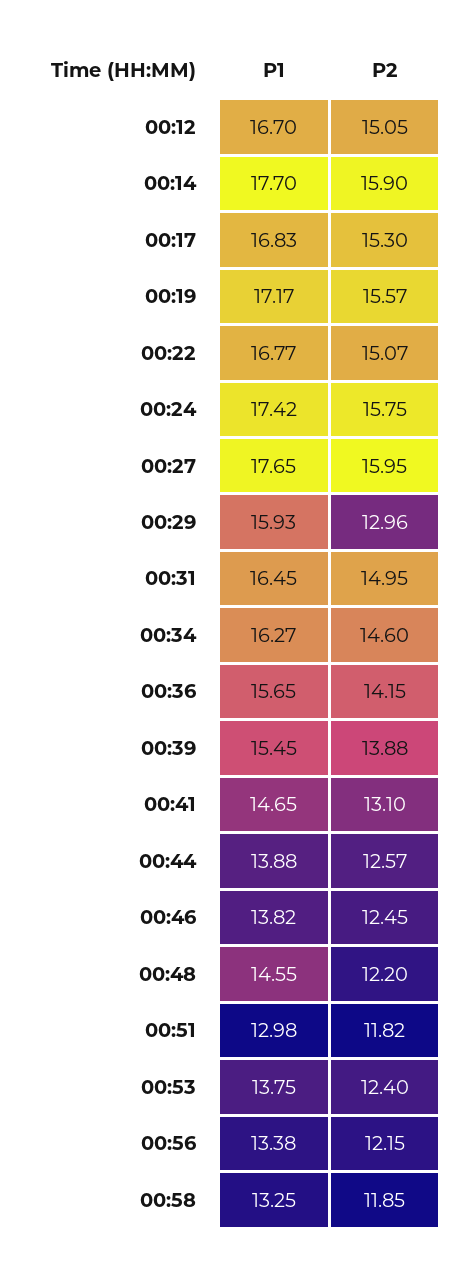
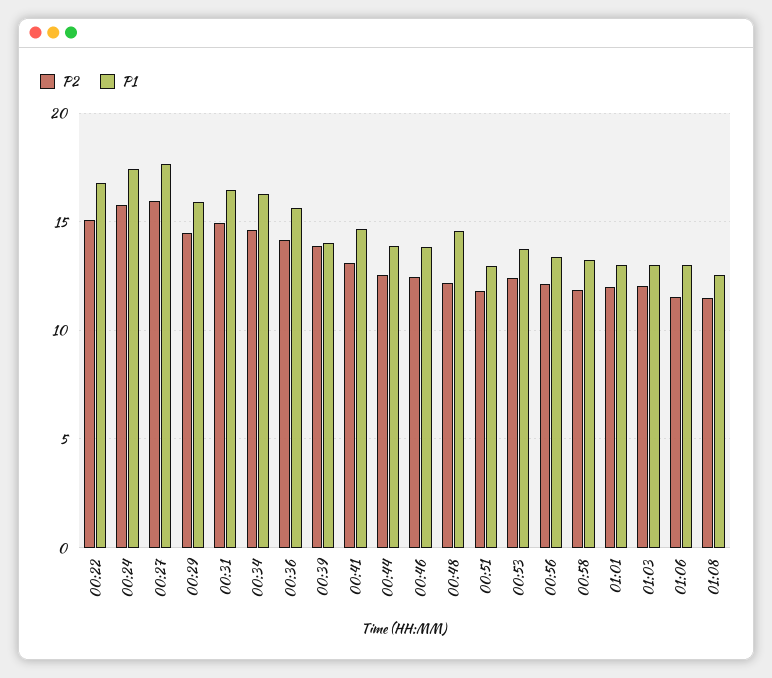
P1, 00:12: 16.7 -> none
P2, 00:12: 15.05 -> none
P1, 00:14: 17.7 -> none
P2, 00:14: 15.9 -> none
P1, 00:17: 16.83 -> none
P2, 00:17: 15.3 -> none
P1, 00:19: 17.17 -> none
P2, 00:19: 15.57 -> none
P2, 00:29: 12.96 -> 14.5
P1, 00:39: 15.45 -> 14
P2, 01:01: none -> 12
P1, 01:01: none -> 13
P2, 01:03: none -> 12
P1, 01:03: none -> 13
P2, 01:06: none -> 11.5
P1, 01:06: none -> 13
P2, 01:08: none -> 11.5
P1, 01:08: none -> 12.5

